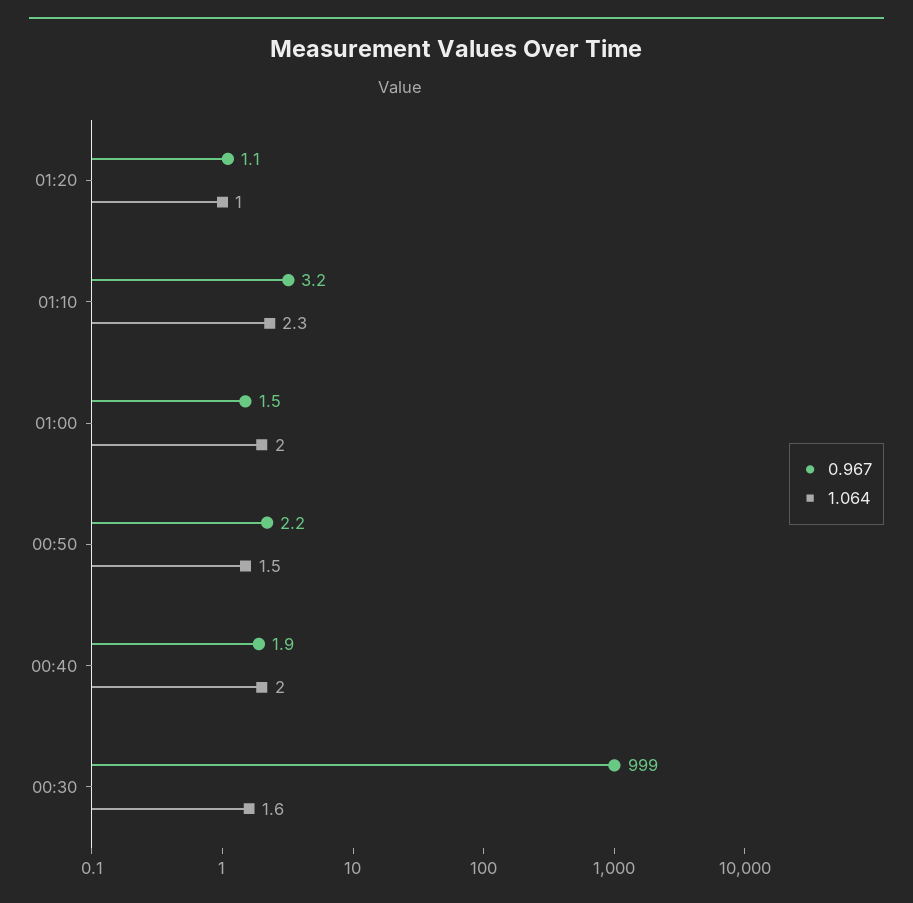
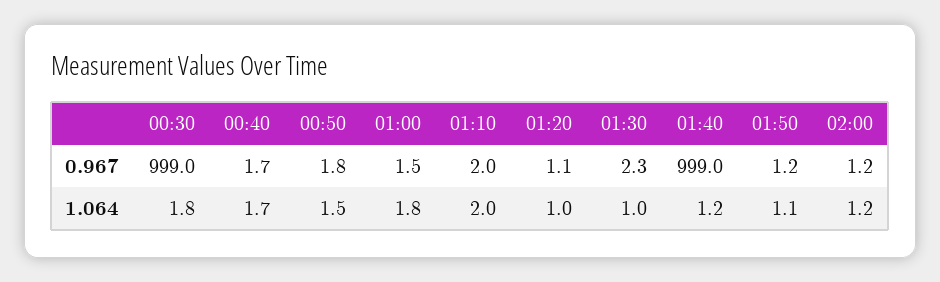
0.967, 01:10: 3.2 -> 2
1.064, 01:10: 2.3 -> 2
1.064, 01:00: 2 -> 1.8
0.967, 00:50: 2.2 -> 1.8
0.967, 00:40: 1.9 -> 1.7
1.064, 00:40: 2 -> 1.7
1.064, 00:30: 1.6 -> 1.8
0.967, 01:30: none -> 2.3
0.967, 01:40: none -> 999
0.967, 01:50: none -> 1.2
0.967, 02:00: none -> 1.2
1.064, 01:30: none -> 1
1.064, 01:40: none -> 1.2
1.064, 01:50: none -> 1.1
1.064, 02:00: none -> 1.2

